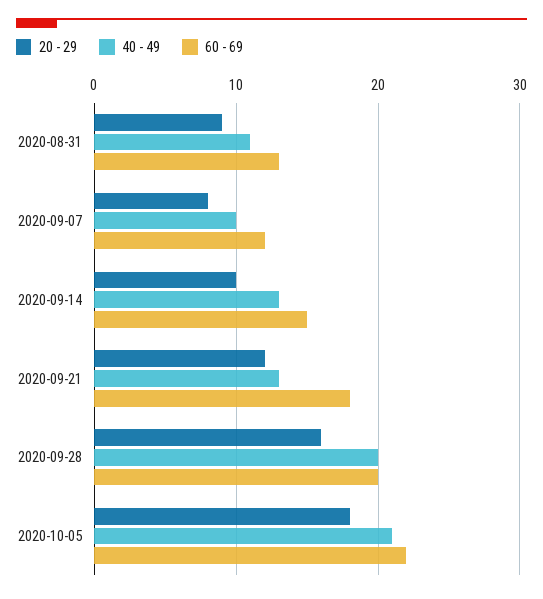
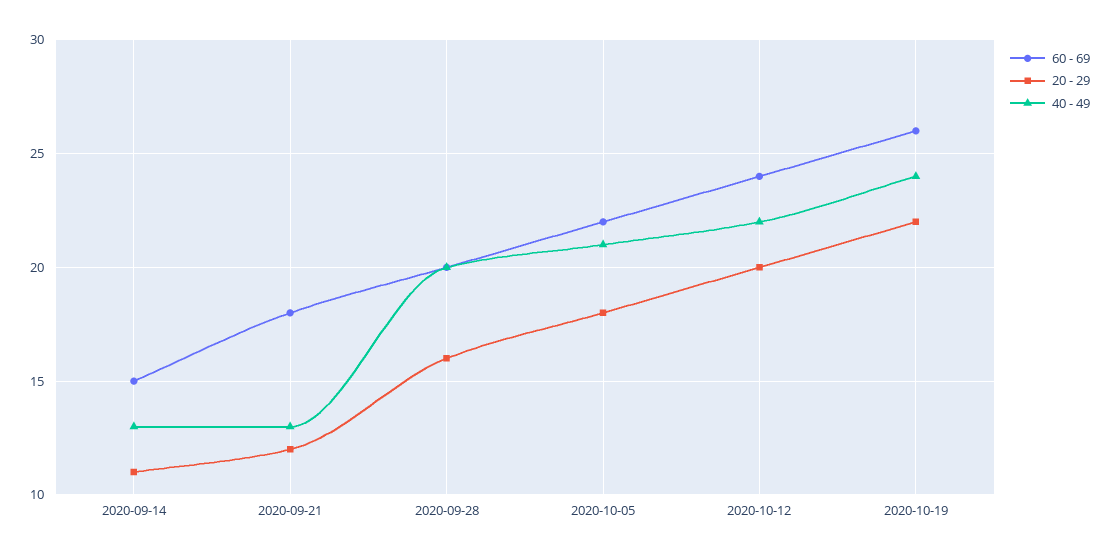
20 - 29, 2020-08-31: 9 -> none
40 - 49, 2020-08-31: 11 -> none
60 - 69, 2020-08-31: 13 -> none
20 - 29, 2020-09-07: 8 -> none
40 - 49, 2020-09-07: 10 -> none
60 - 69, 2020-09-07: 12 -> none
20 - 29, 2020-09-14: 10 -> 11
60 - 69, 2020-10-12: none -> 24
20 - 29, 2020-10-12: none -> 20
40 - 49, 2020-10-12: none -> 22
60 - 69, 2020-10-19: none -> 26
20 - 29, 2020-10-19: none -> 22
40 - 49, 2020-10-19: none -> 24

